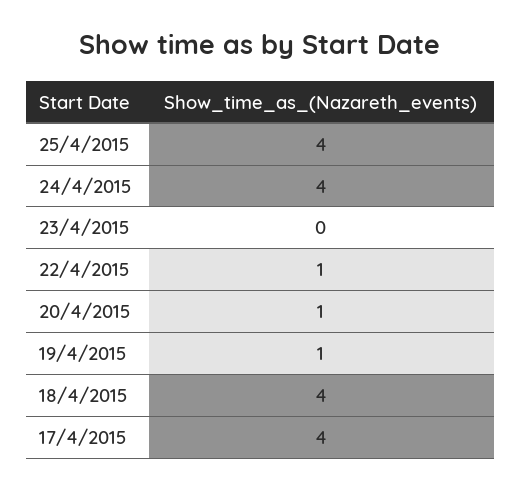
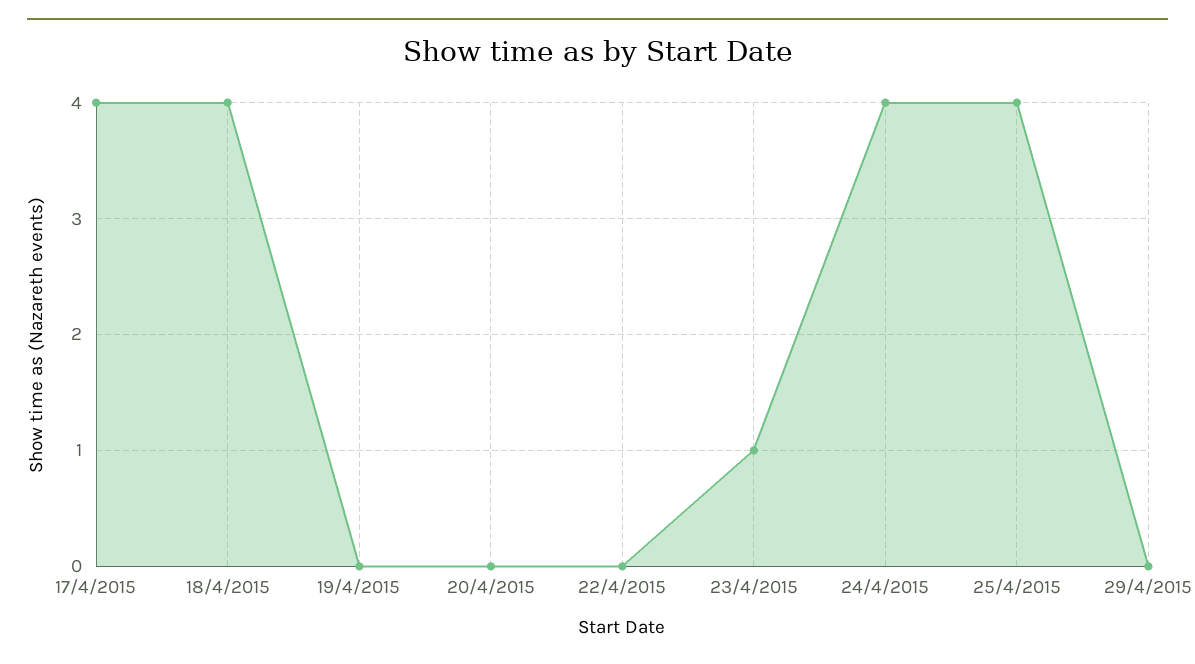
23/4/2015: 0 -> 1
22/4/2015: 1 -> 0
20/4/2015: 1 -> 0
19/4/2015: 1 -> 0
29/4/2015: none -> 0

